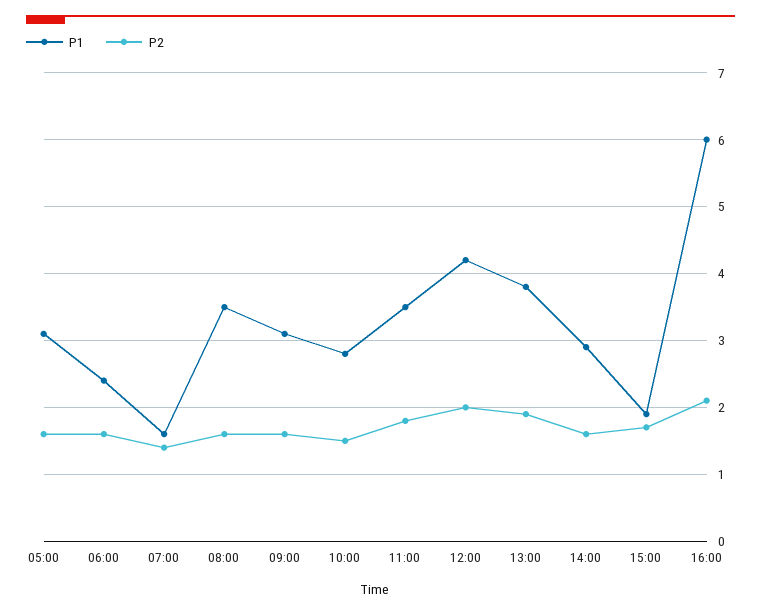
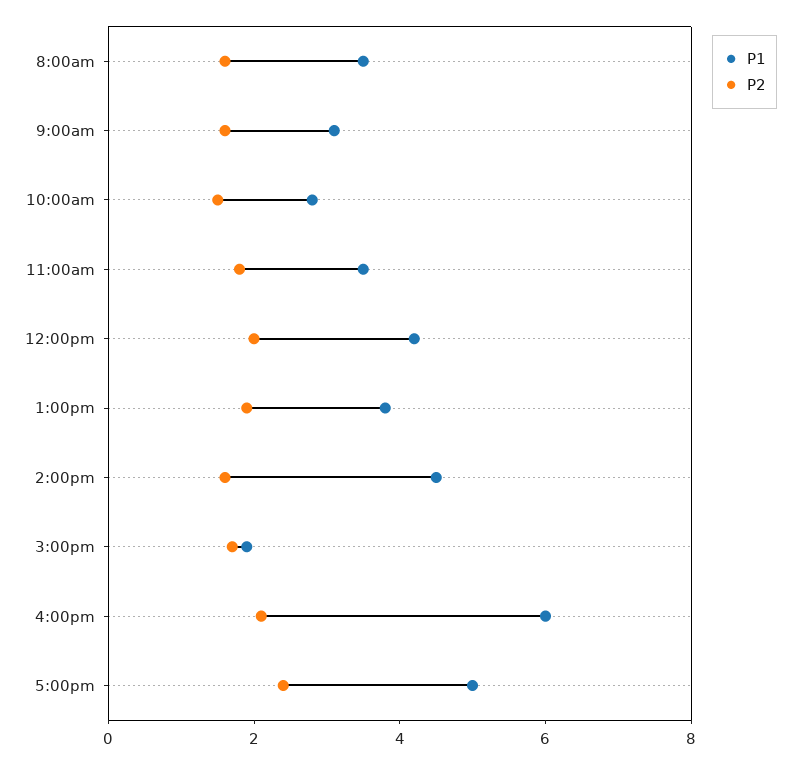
P1, 05:00: 3.1 -> none
P2, 05:00: 1.6 -> none
P1, 06:00: 2.4 -> none
P2, 06:00: 1.6 -> none
P1, 07:00: 1.6 -> none
P2, 07:00: 1.4 -> none
P1, 14:00: 2.9 -> 4.5
P1, 5:00pm: none -> 5
P2, 5:00pm: none -> 2.5

